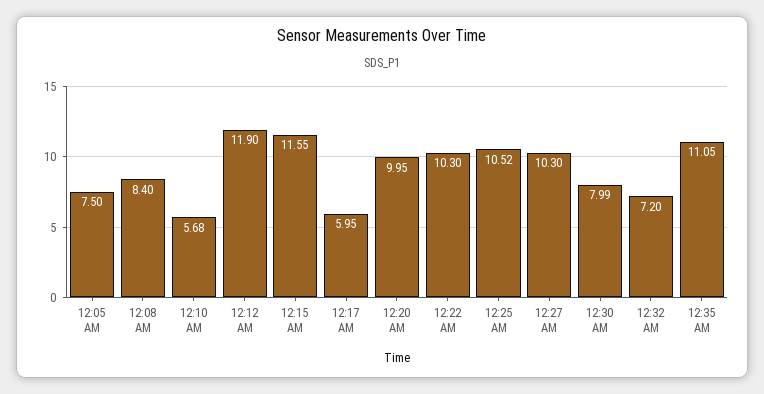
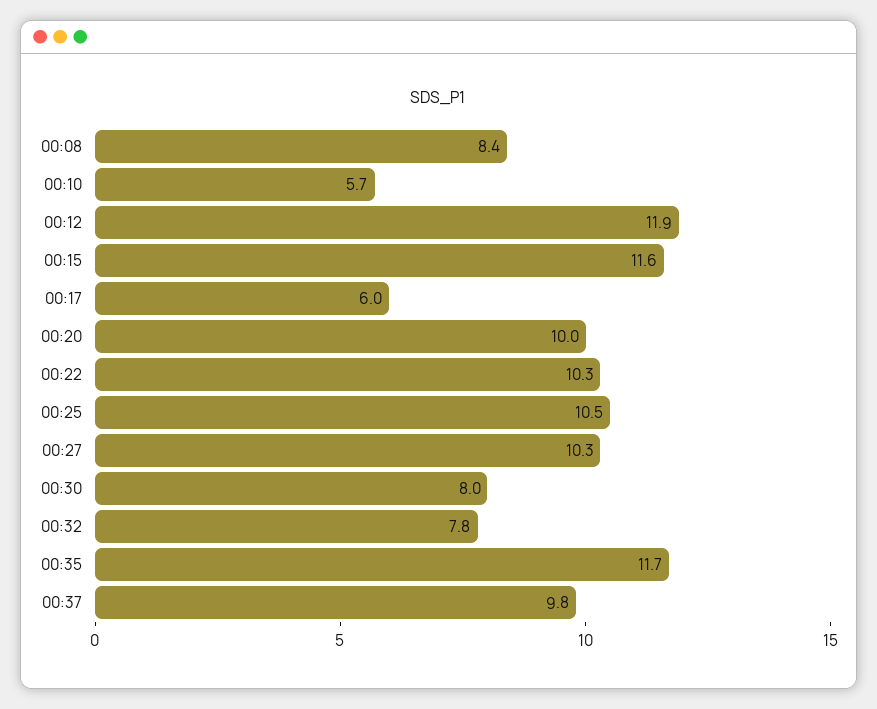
12:05 AM: 7.5 -> none
12:32 AM: 7.2 -> 7.8
12:35 AM: 11.05 -> 11.7
00:37: none -> 9.8

